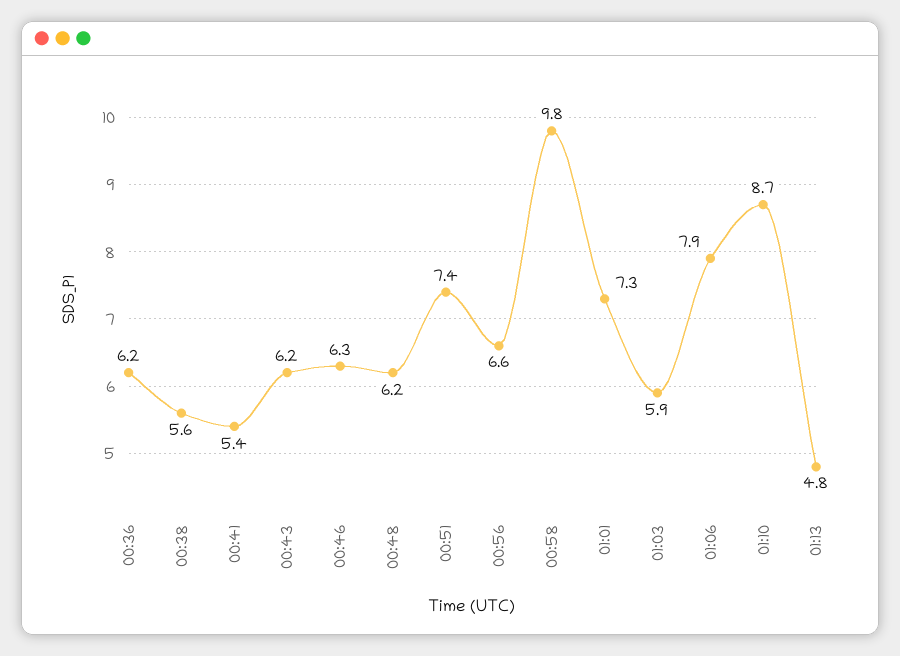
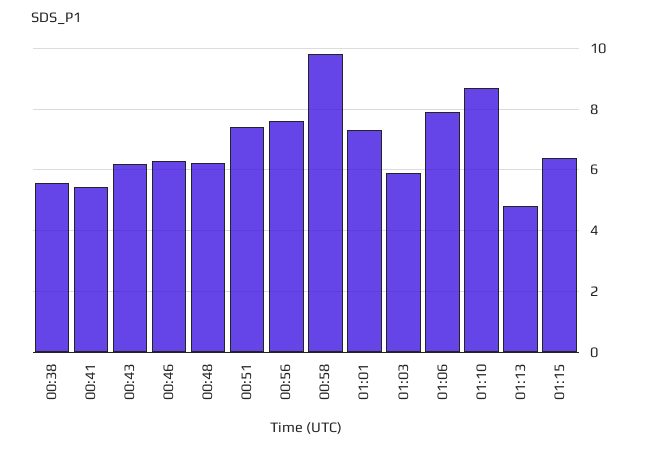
00:36: 6.2 -> none
00:56: 6.6 -> 7.6
01:15: none -> 6.4

